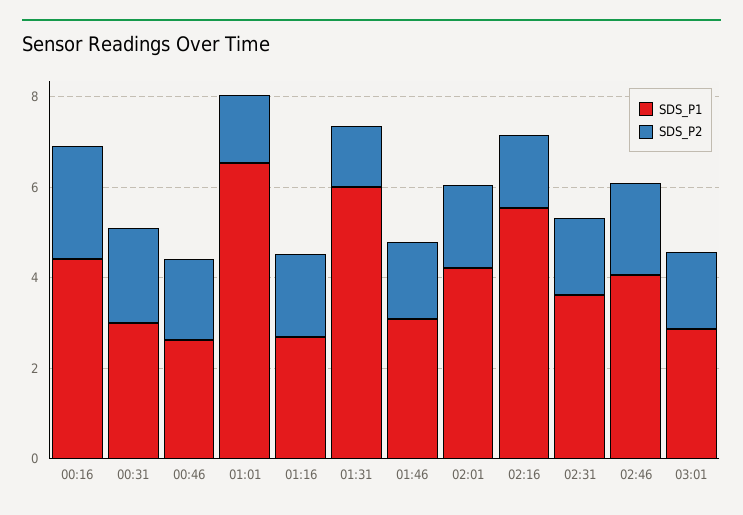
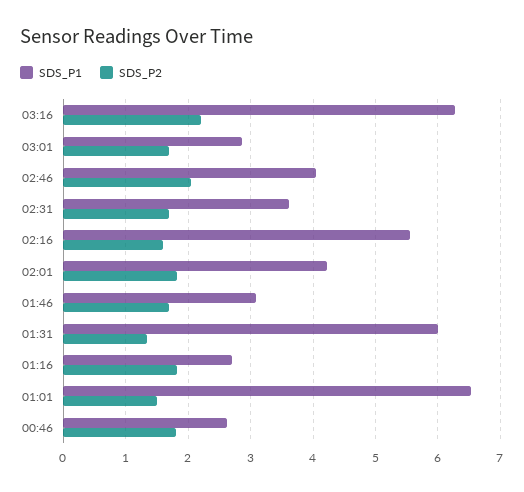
SDS_P1, 00:16: 4.5 -> none
SDS_P2, 00:16: 2.5 -> none
SDS_P1, 00:31: 3 -> none
SDS_P2, 00:31: 2 -> none
SDS_P1, 03:16: none -> 6.3
SDS_P2, 03:16: none -> 2.2

